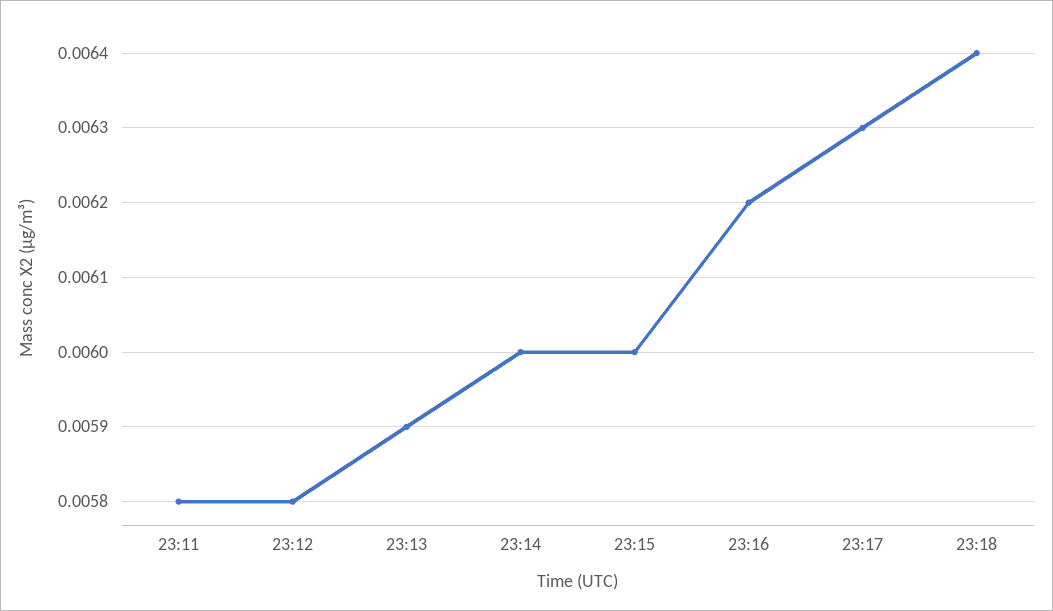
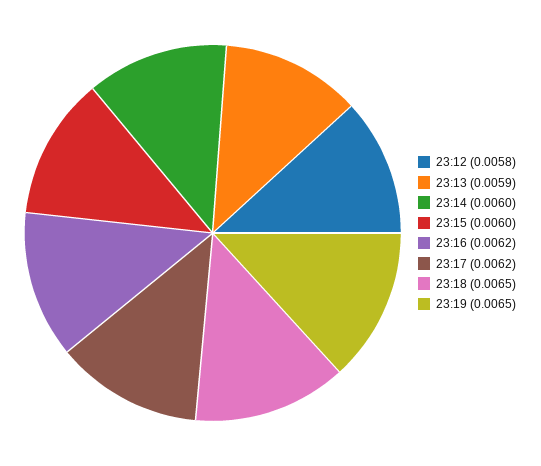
23:11: 0.0058 -> none
23:17: 0.0063 -> 0.0062
23:18: 0.0064 -> 0.0065
23:19: none -> 0.0065

